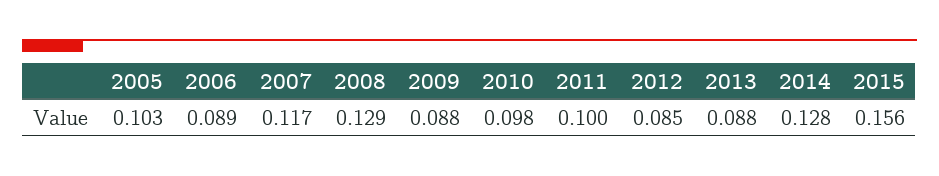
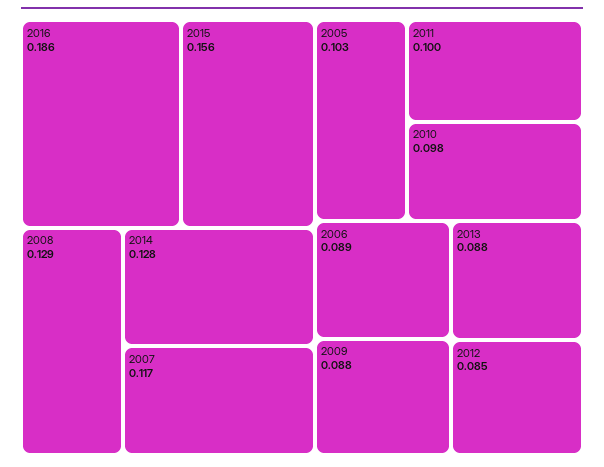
2016: none -> 0.186

